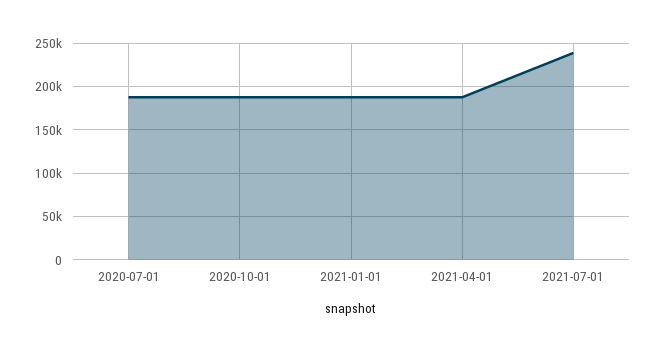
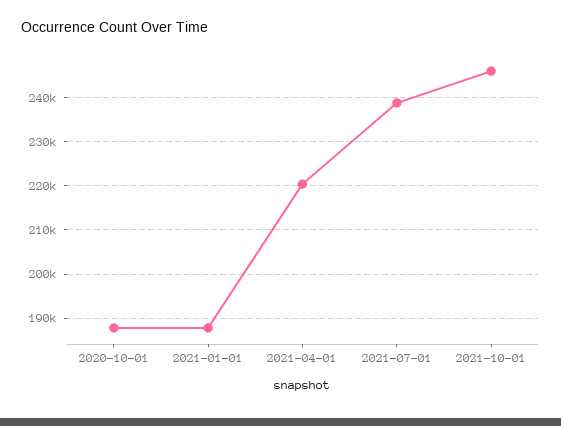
2020-07-01: 190000 -> none
2021-04-01: 190000 -> 220000
2021-10-01: none -> 246000

